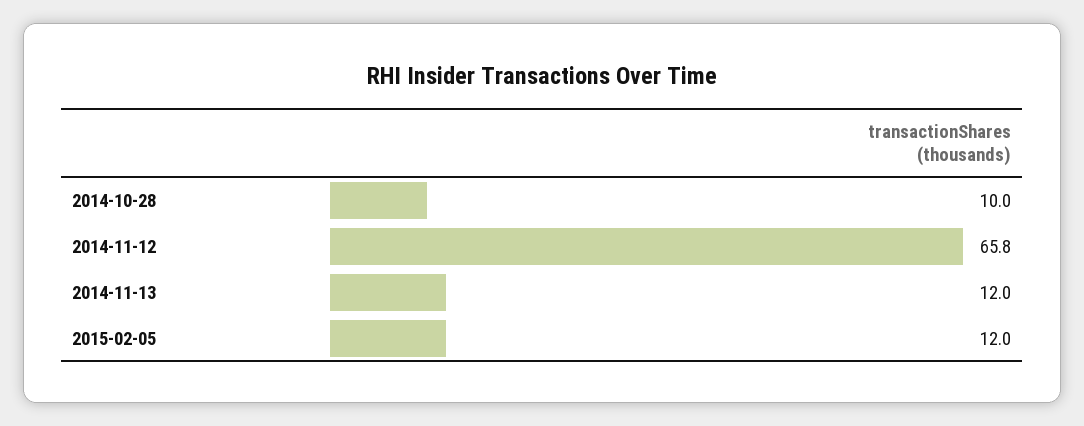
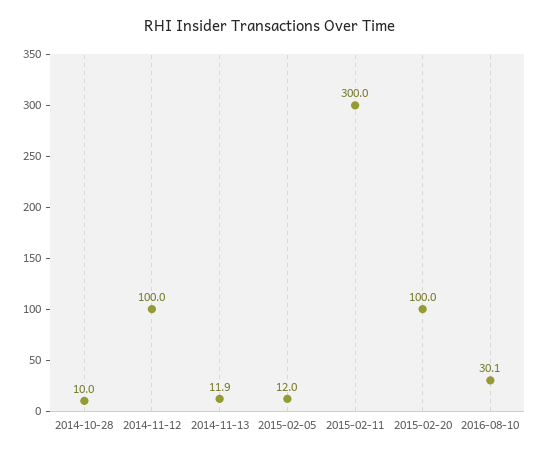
2014-11-12: 65.8 -> 100
2014-11-13: 12 -> 11.9
2015-02-11: none -> 300
2015-02-20: none -> 100
2016-08-10: none -> 30.1

